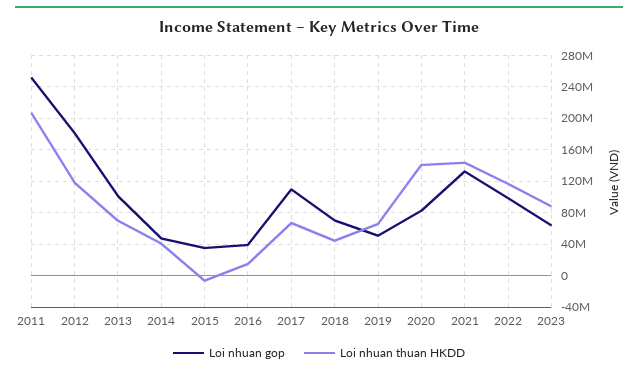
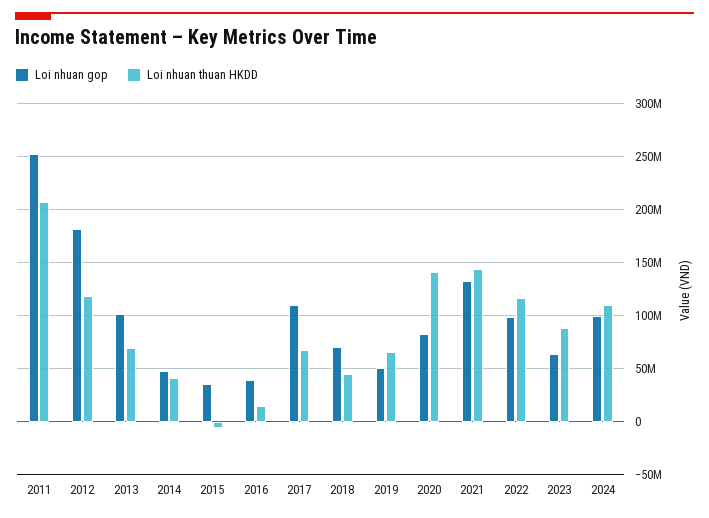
Loi nhuan gop, 2024: none -> 100000000
Loi nhuan thuan HKDD, 2024: none -> 110000000

